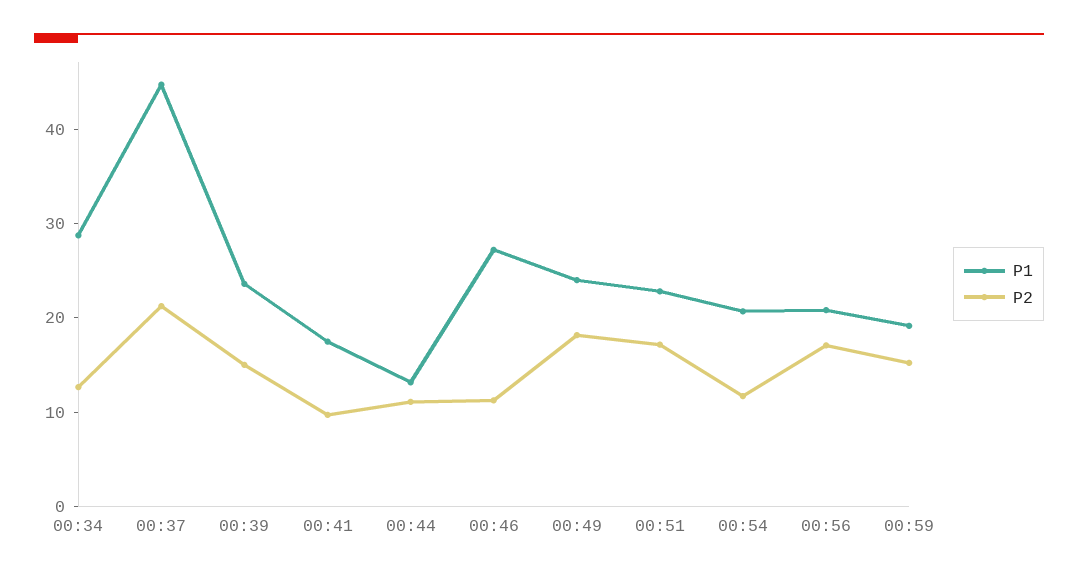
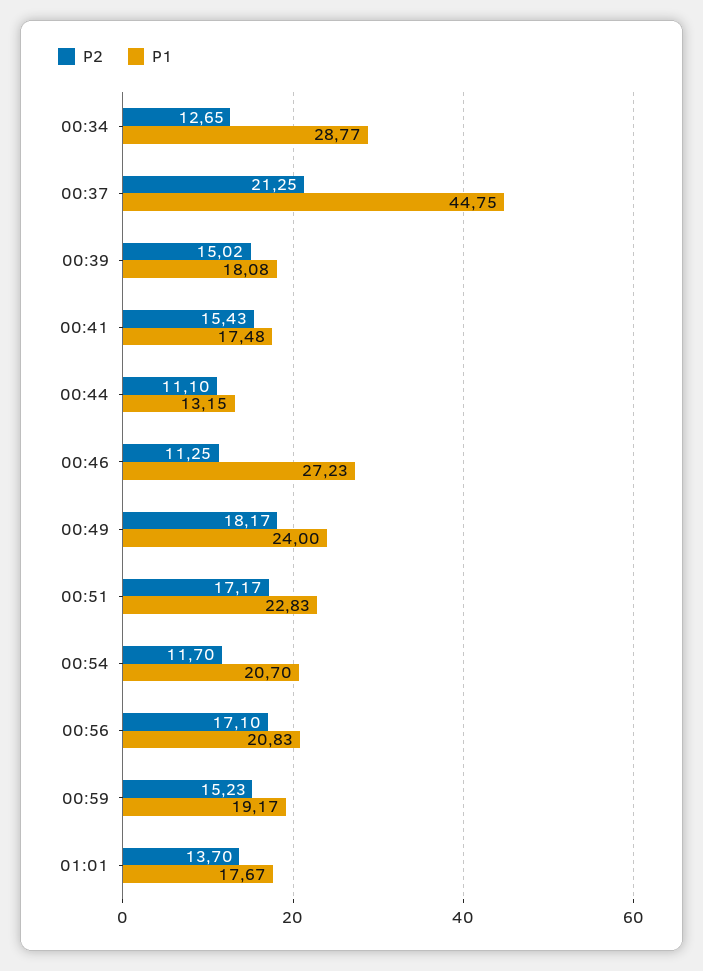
P1, 00:39: 24 -> 18.08
P2, 00:41: 10 -> 15.43
P2, 01:01: none -> 13.7
P1, 01:01: none -> 17.67

